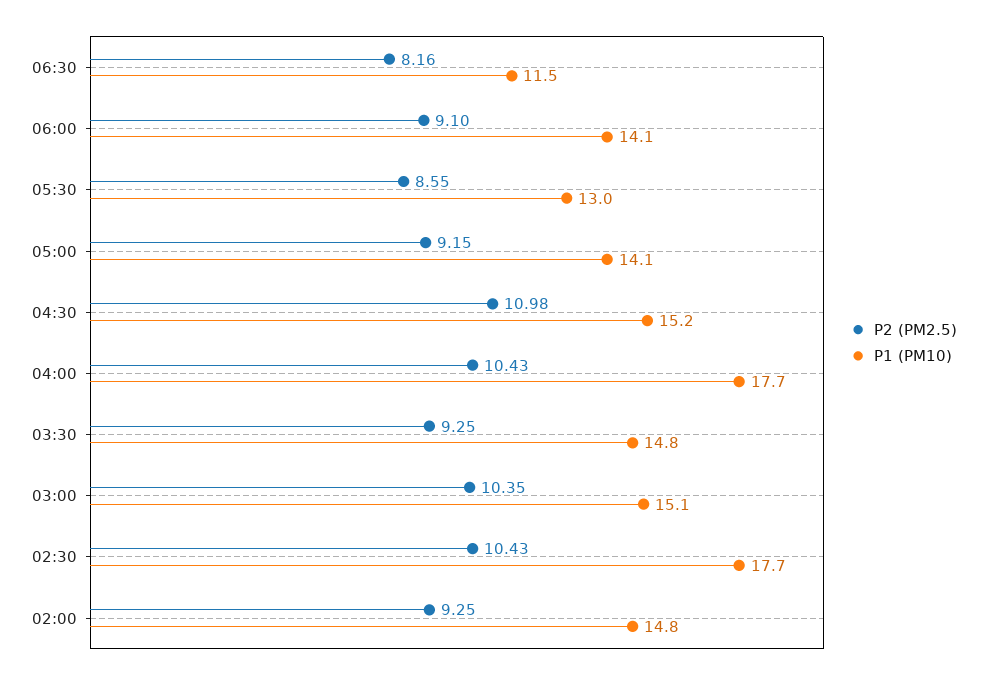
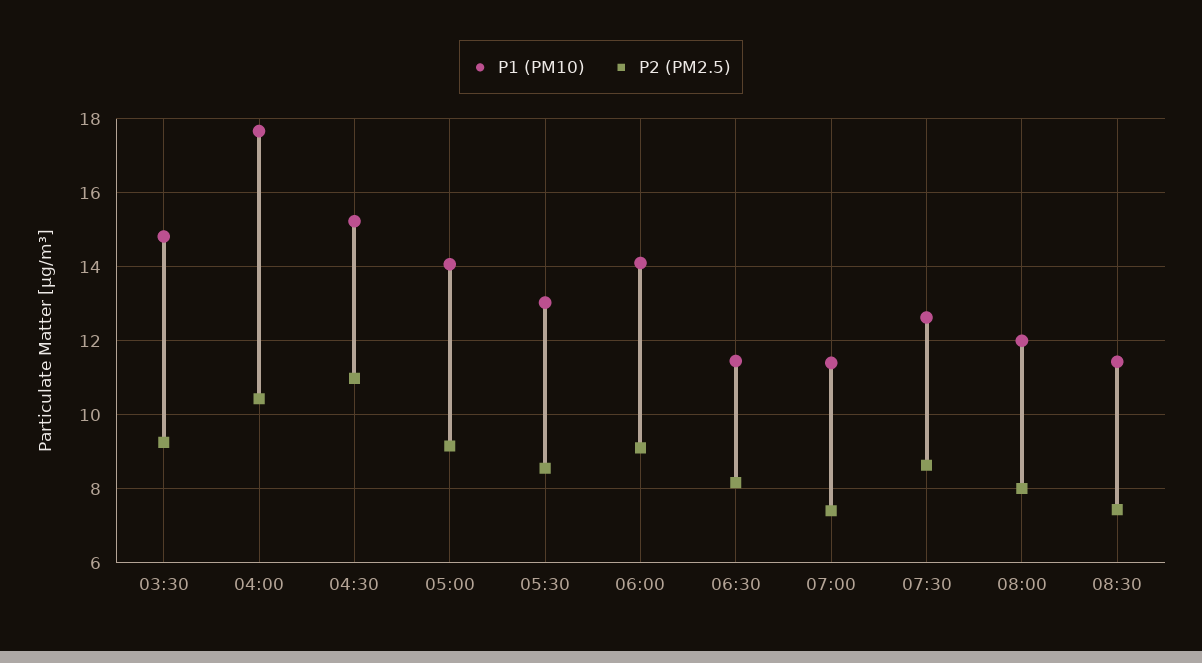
P2 (PM2.5), 03:00: 10.35 -> none
P1 (PM10), 03:00: 15.1 -> none
P2 (PM2.5), 02:30: 10.43 -> none
P1 (PM10), 02:30: 17.7 -> none
P2 (PM2.5), 02:00: 9.25 -> none
P1 (PM10), 02:00: 14.8 -> none
P1 (PM10), 07:00: none -> 11.4
P2 (PM2.5), 07:00: none -> 7.4
P1 (PM10), 07:30: none -> 12.6
P2 (PM2.5), 07:30: none -> 8.6
P1 (PM10), 08:00: none -> 12
P2 (PM2.5), 08:00: none -> 8
P1 (PM10), 08:30: none -> 11.4
P2 (PM2.5), 08:30: none -> 7.4

